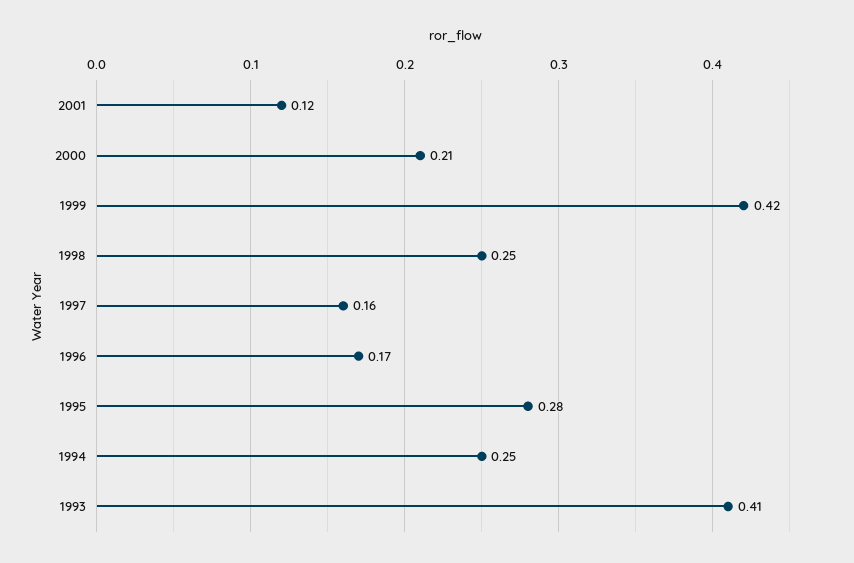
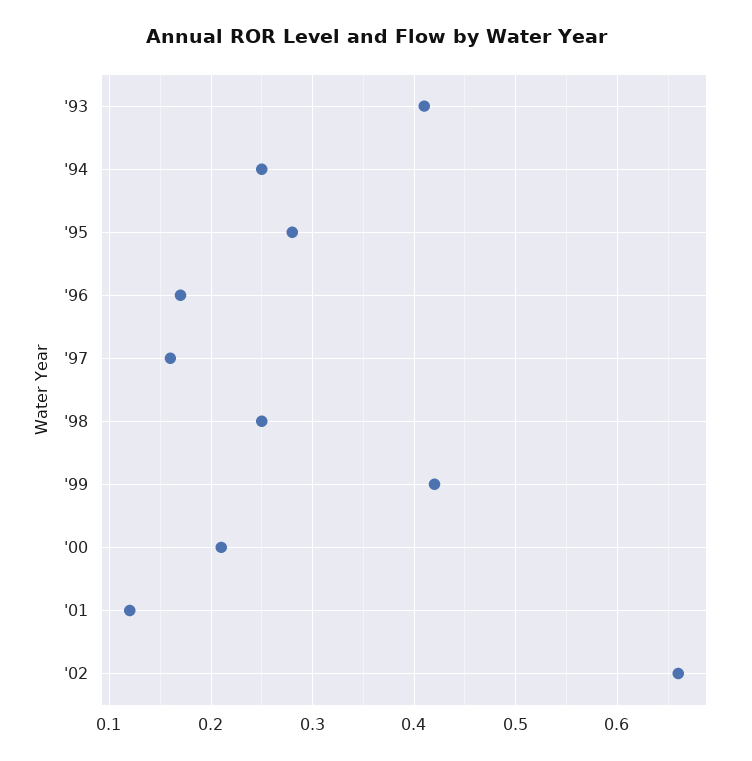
'02: none -> 0.66

